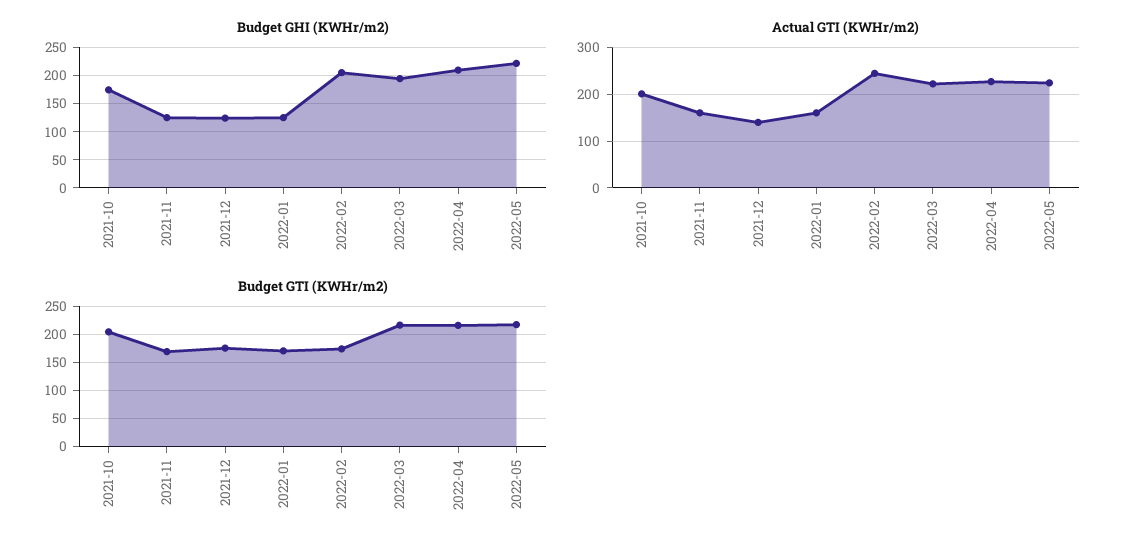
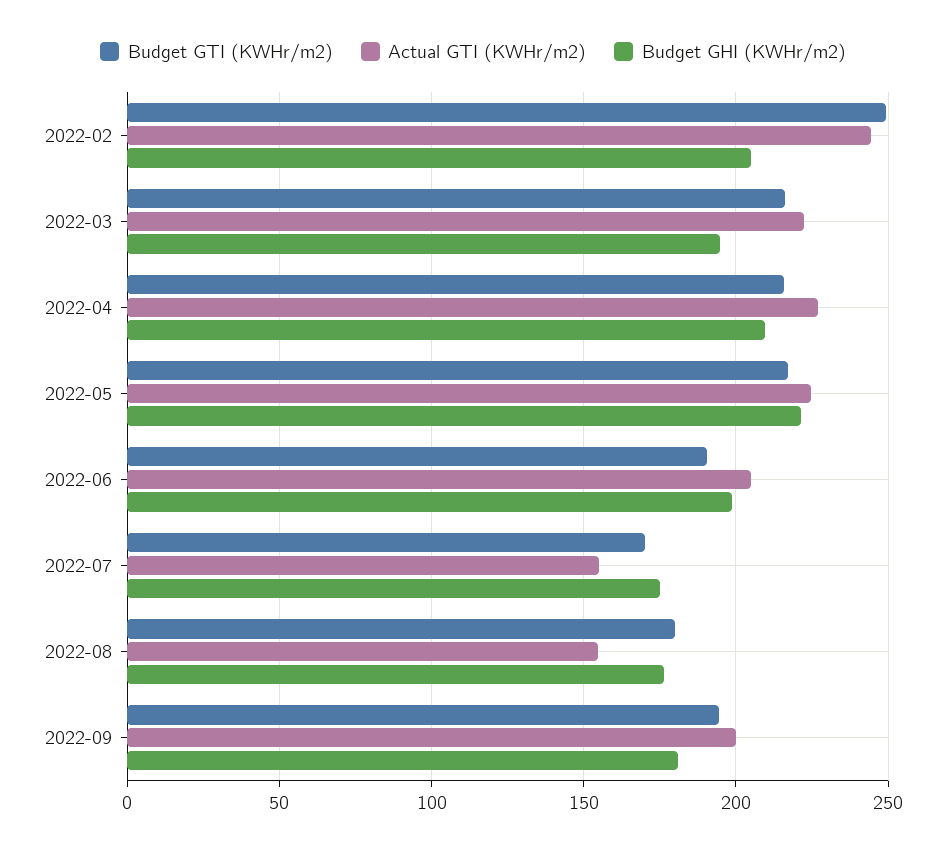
Budget GHI (KWHr/m2), 2021-10: 175 -> none
Budget GHI (KWHr/m2), 2021-11: 125 -> none
Budget GHI (KWHr/m2), 2021-12: 125 -> none
Budget GHI (KWHr/m2), 2022-01: 125 -> none
Actual GTI (KWHr/m2), 2021-10: 200 -> none
Actual GTI (KWHr/m2), 2021-11: 160 -> none
Actual GTI (KWHr/m2), 2021-12: 140 -> none
Actual GTI (KWHr/m2), 2022-01: 160 -> none
Budget GTI (KWHr/m2), 2021-10: 200 -> none
Budget GTI (KWHr/m2), 2021-11: 175 -> none
Budget GTI (KWHr/m2), 2021-12: 175 -> none
Budget GTI (KWHr/m2), 2022-01: 175 -> none
Budget GTI (KWHr/m2), 2022-02: 175 -> 250
Budget GTI (KWHr/m2), 2022-06: none -> 190
Actual GTI (KWHr/m2), 2022-06: none -> 205
Budget GHI (KWHr/m2), 2022-06: none -> 200
Budget GTI (KWHr/m2), 2022-07: none -> 170
Actual GTI (KWHr/m2), 2022-07: none -> 155
Budget GHI (KWHr/m2), 2022-07: none -> 175
Budget GTI (KWHr/m2), 2022-08: none -> 180
Actual GTI (KWHr/m2), 2022-08: none -> 155
Budget GHI (KWHr/m2), 2022-08: none -> 175
Budget GTI (KWHr/m2), 2022-09: none -> 195
Actual GTI (KWHr/m2), 2022-09: none -> 200
Budget GHI (KWHr/m2), 2022-09: none -> 180

